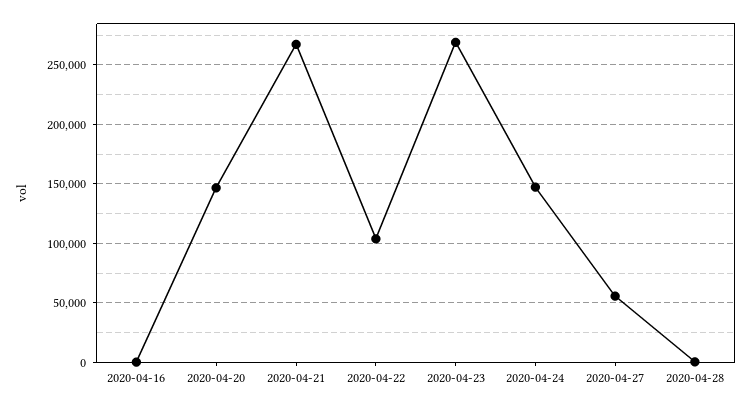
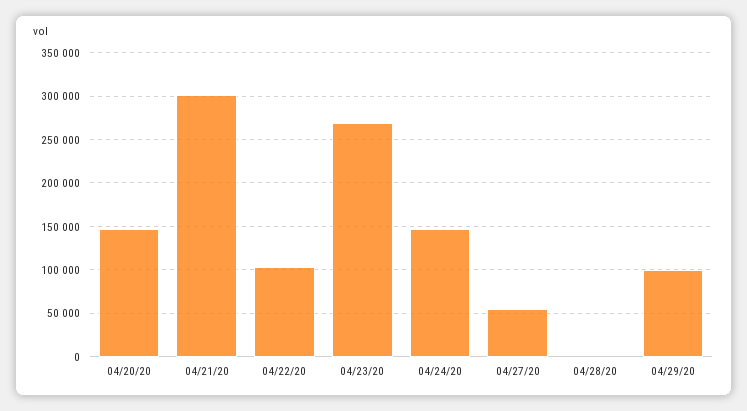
2020-04-16: 0 -> none
2020-04-21: 270000 -> 300000
04/29/20: none -> 100000

